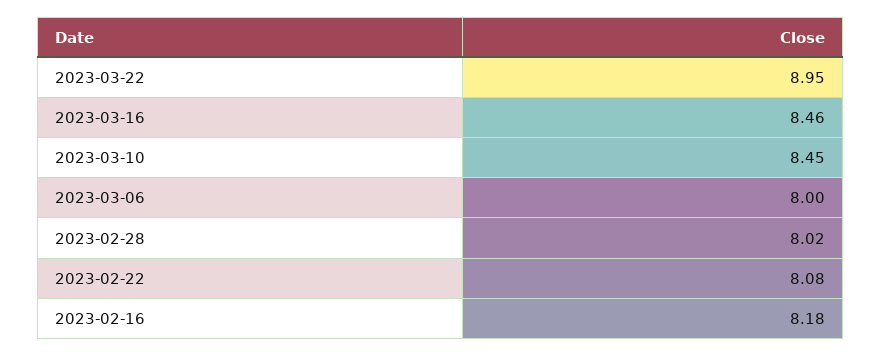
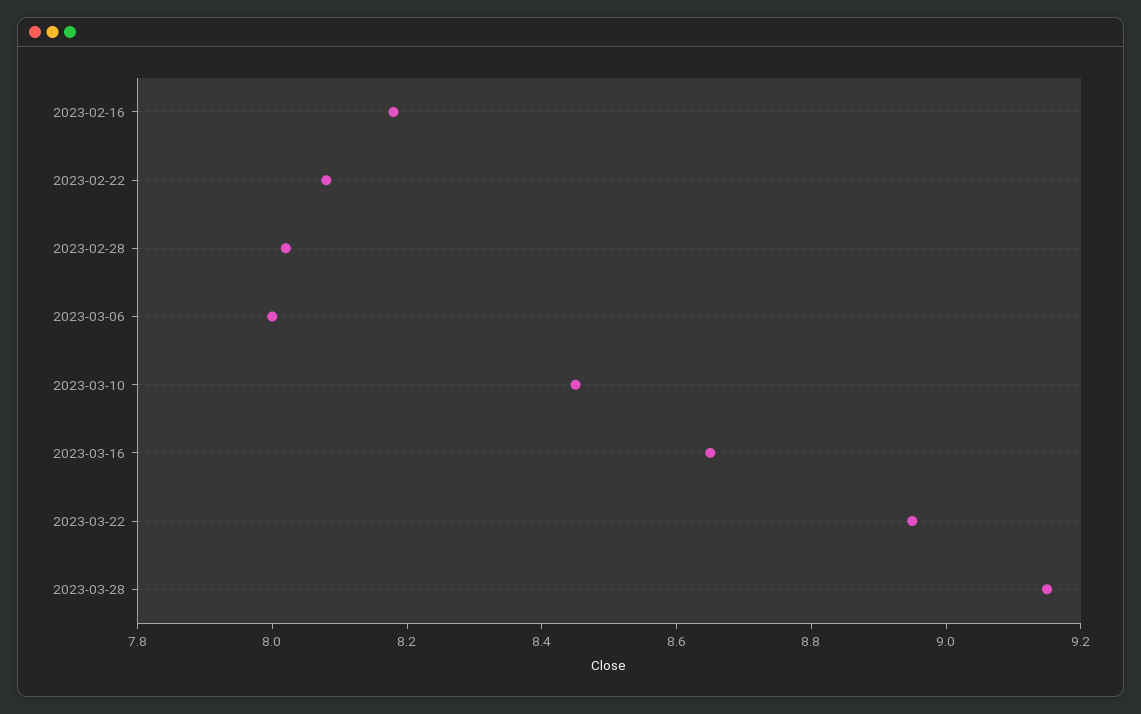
2023-03-16: 8.46 -> 8.65
2023-03-28: none -> 9.15

